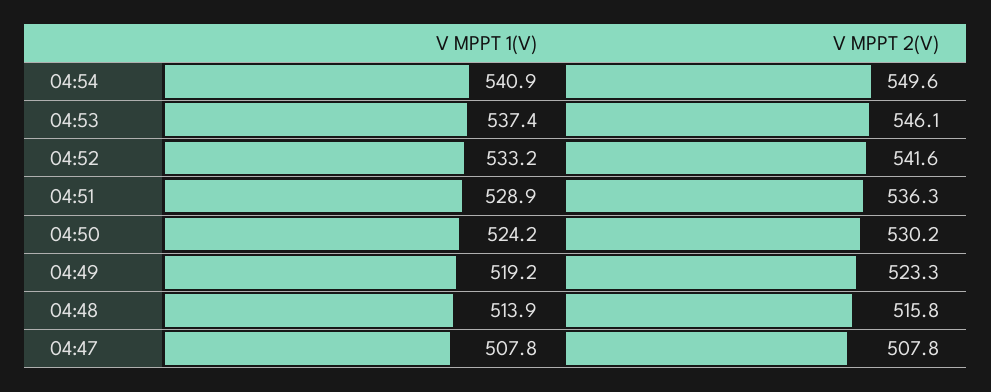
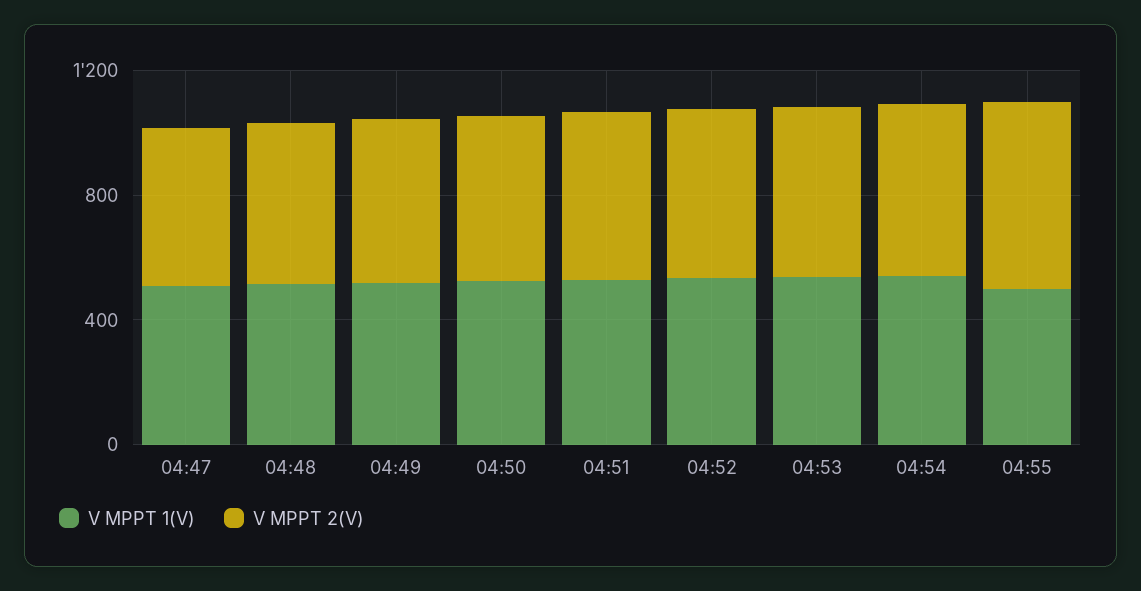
V MPPT 1(V), 04:55: none -> 500
V MPPT 2(V), 04:55: none -> 600

